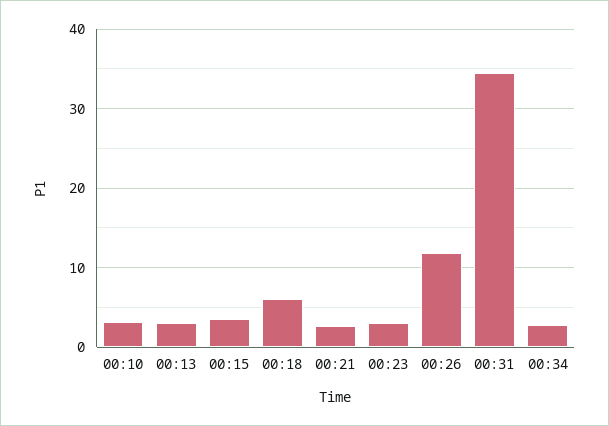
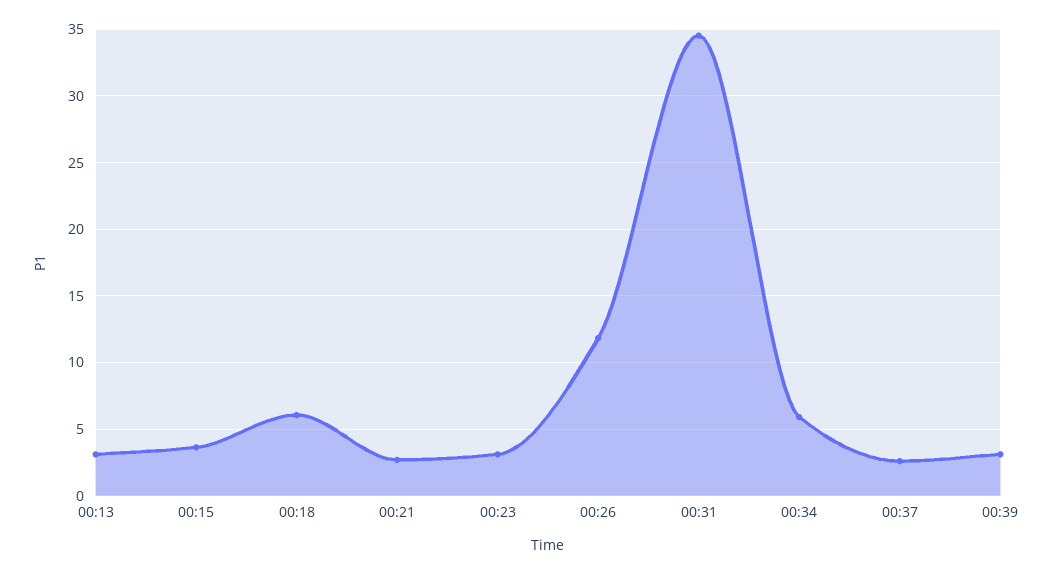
00:10: 3 -> none
00:34: 3 -> 6
00:37: none -> 2.5
00:39: none -> 3

